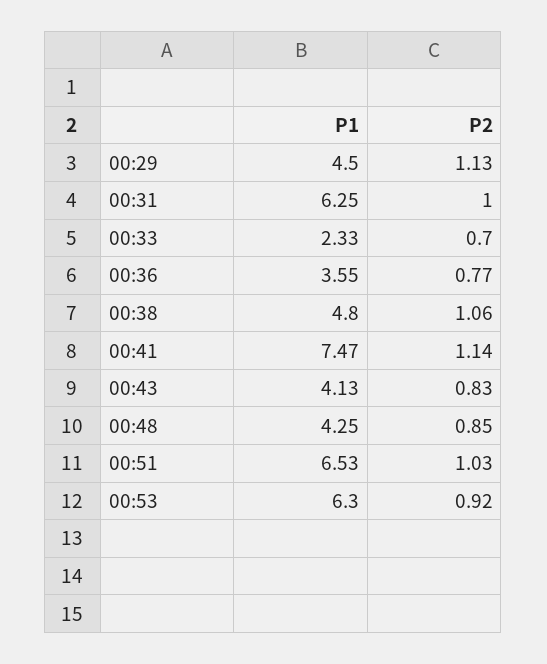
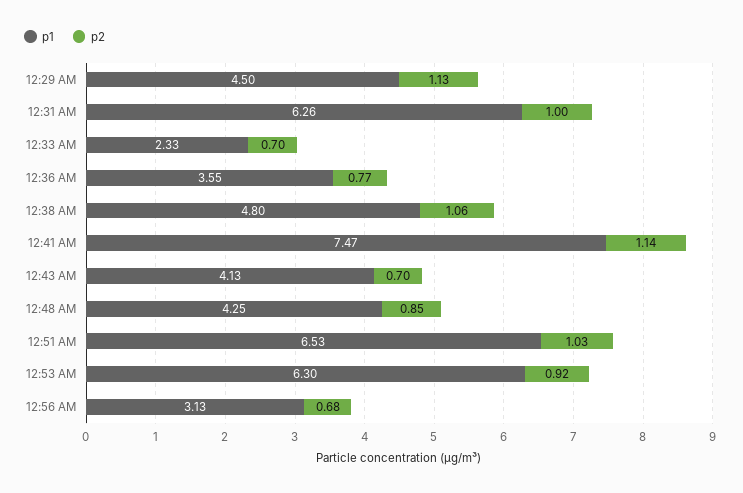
P1, 00:31: 6.25 -> 6.26
P2, 00:43: 0.83 -> 0.7
P1, 12:56 AM: none -> 3.13
P2, 12:56 AM: none -> 0.68

